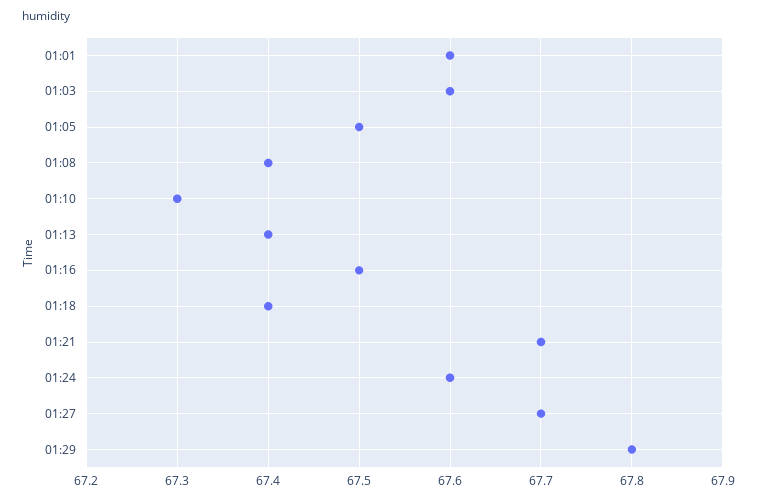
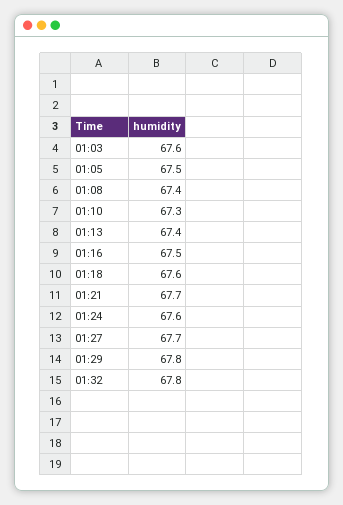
01:01: 67.6 -> none
01:18: 67.4 -> 67.6
01:32: none -> 67.8

